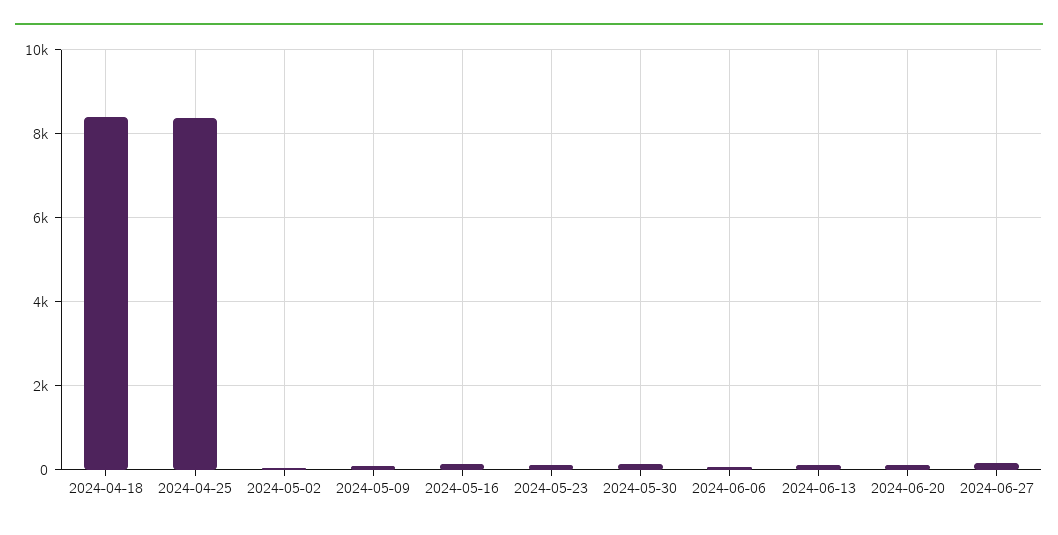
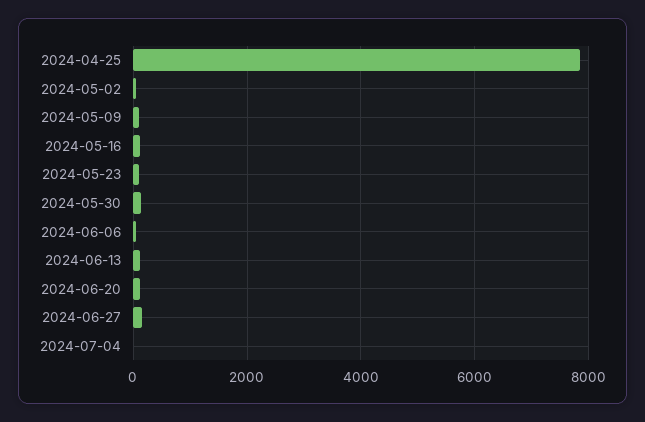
2024-04-18: 8400 -> none
2024-04-25: 8400 -> 7800
2024-07-04: none -> 0

